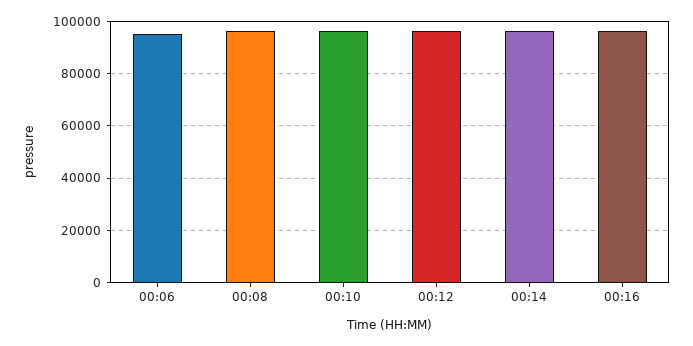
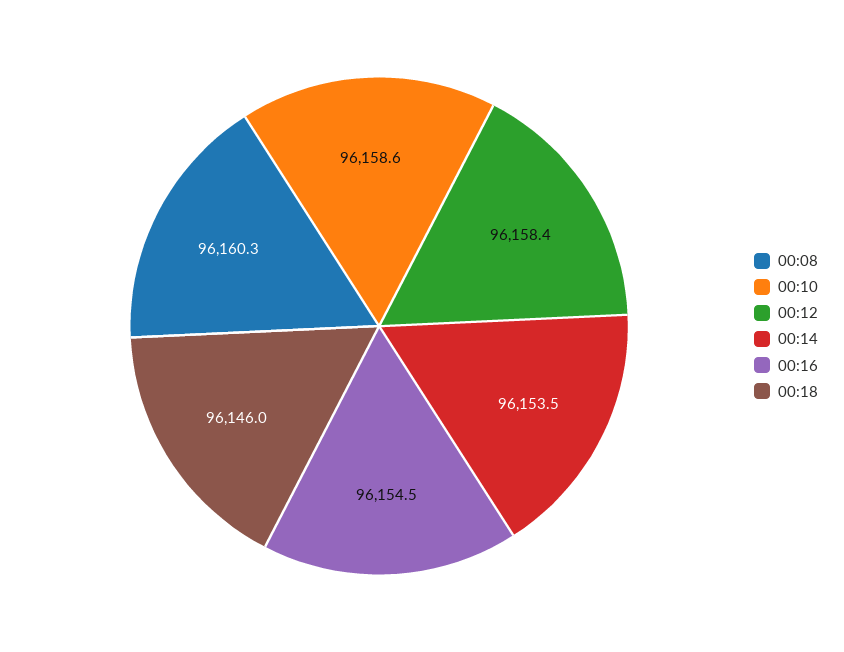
00:06: 95000 -> none
00:18: none -> 96146

